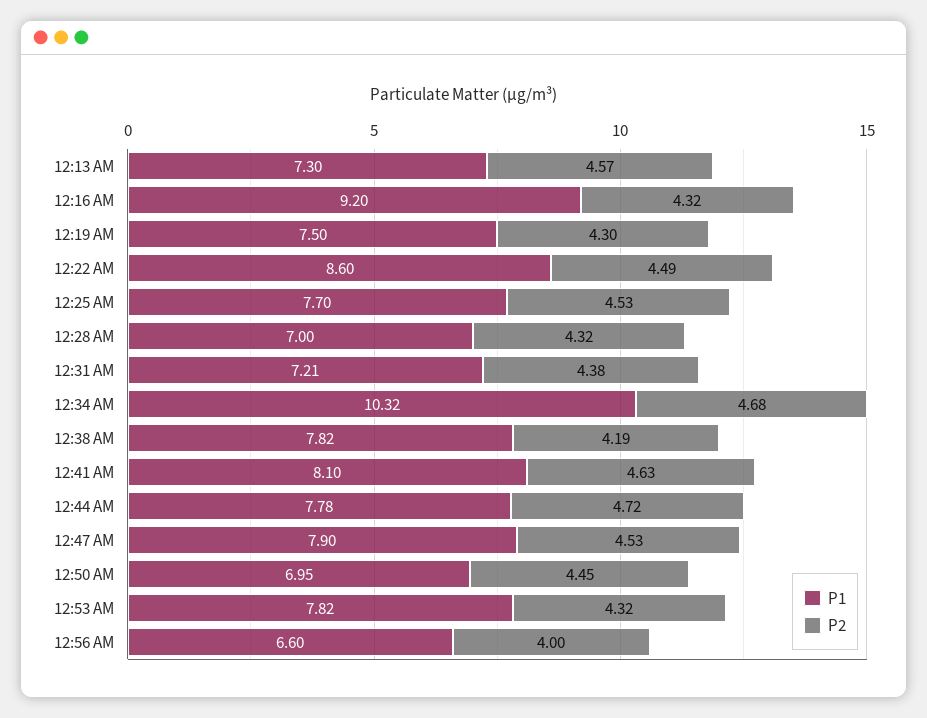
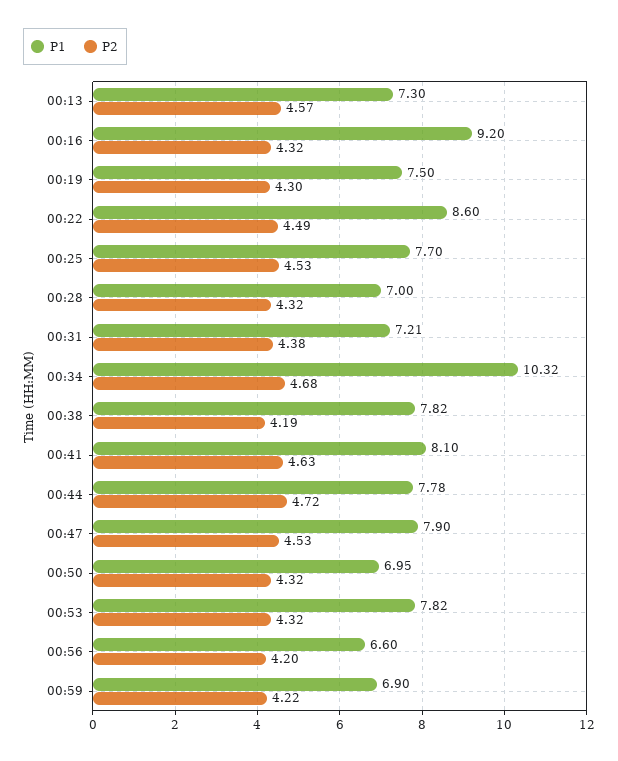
P2, 12:50 AM: 4.45 -> 4.32
P2, 12:56 AM: 4 -> 4.2
P1, 00:59: none -> 6.9
P2, 00:59: none -> 4.22

